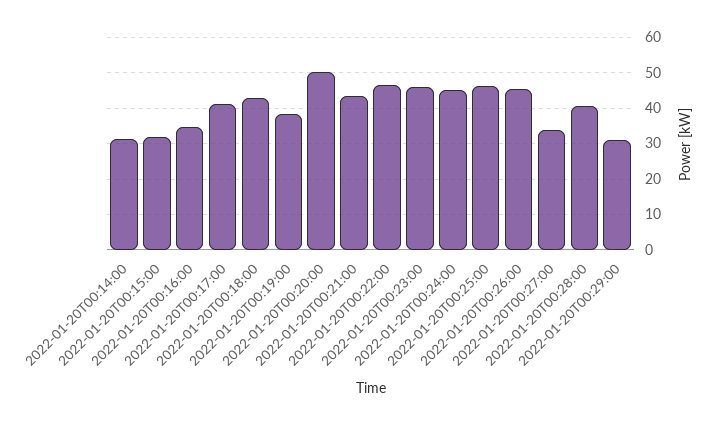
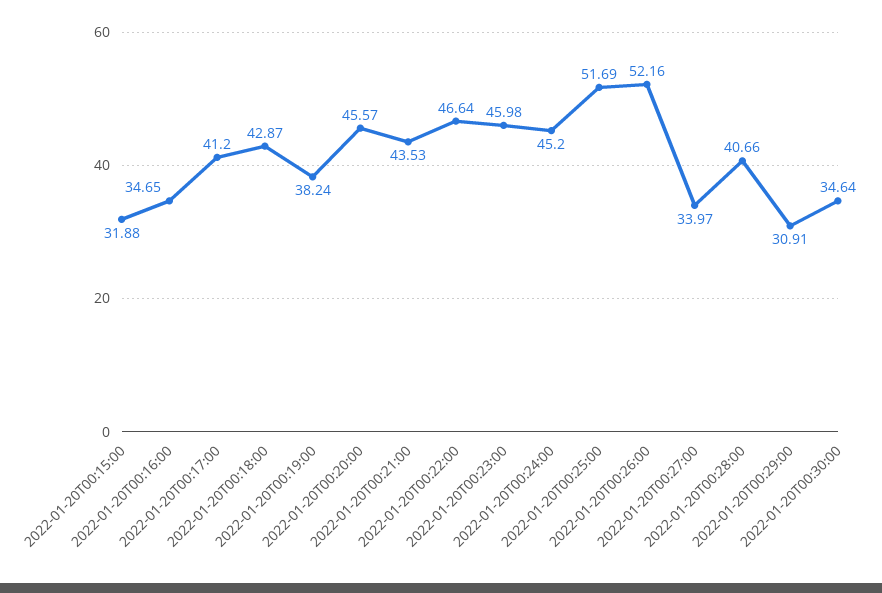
2022-01-20T00:14:00: 32 -> none
2022-01-20T00:20:00: 50 -> 45.57
2022-01-20T00:25:00: 46 -> 51.69
2022-01-20T00:26:00: 46 -> 52.16
2022-01-20T00:30:00: none -> 34.64

